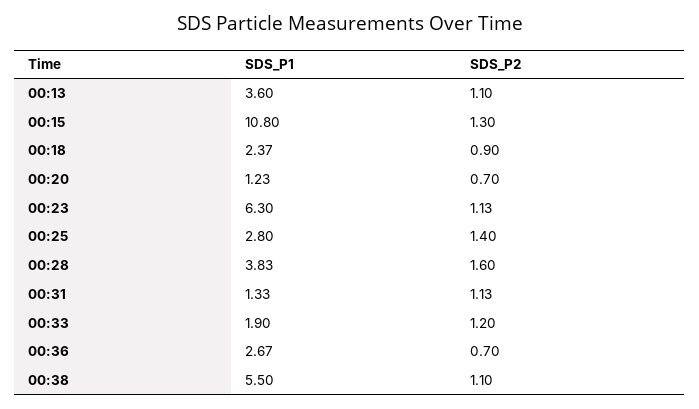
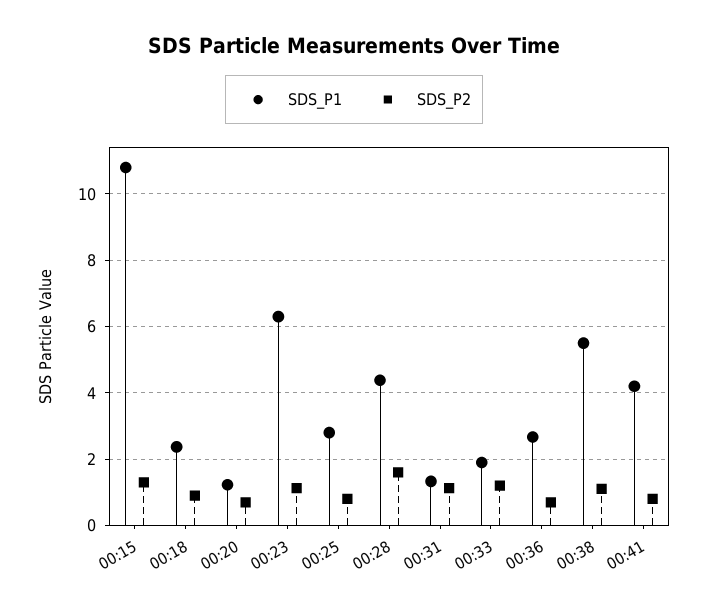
SDS_P1, 00:13: 3.6 -> none
SDS_P2, 00:13: 1.1 -> none
SDS_P2, 00:25: 1.4 -> 0.8
SDS_P1, 00:28: 3.83 -> 4.4
SDS_P1, 00:41: none -> 4.2
SDS_P2, 00:41: none -> 0.8

